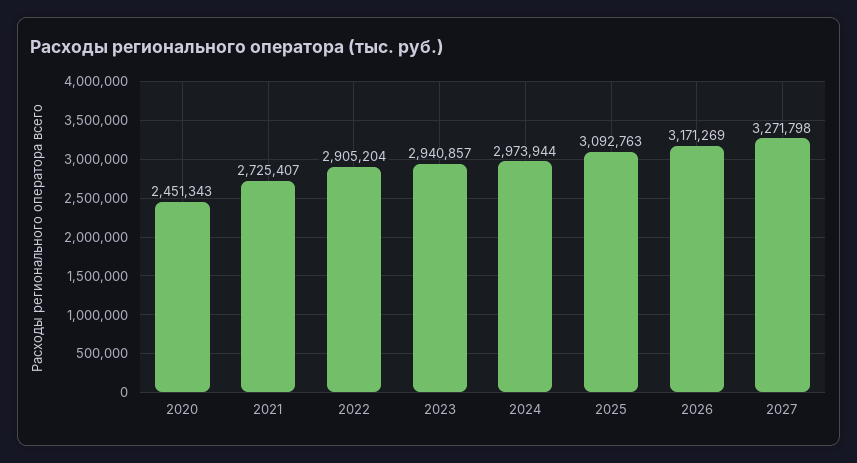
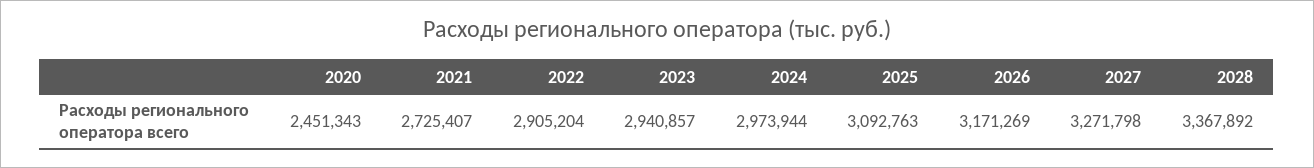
2028: none -> 3367892

